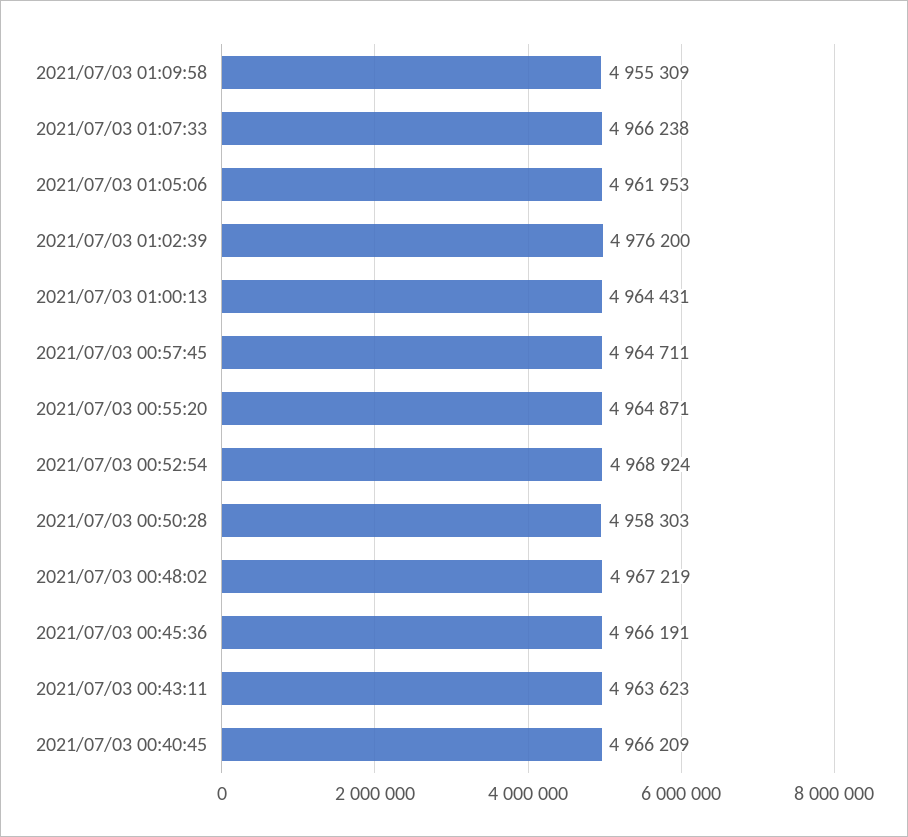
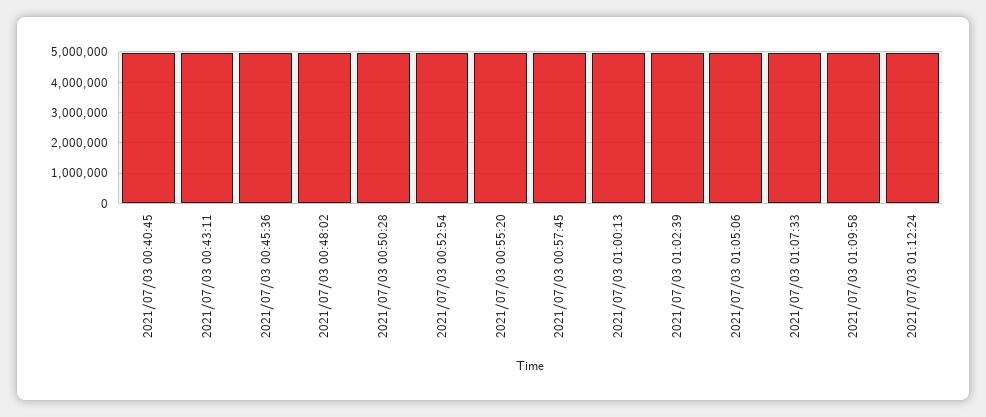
2021/07/03 01:12:24: none -> 5000000

